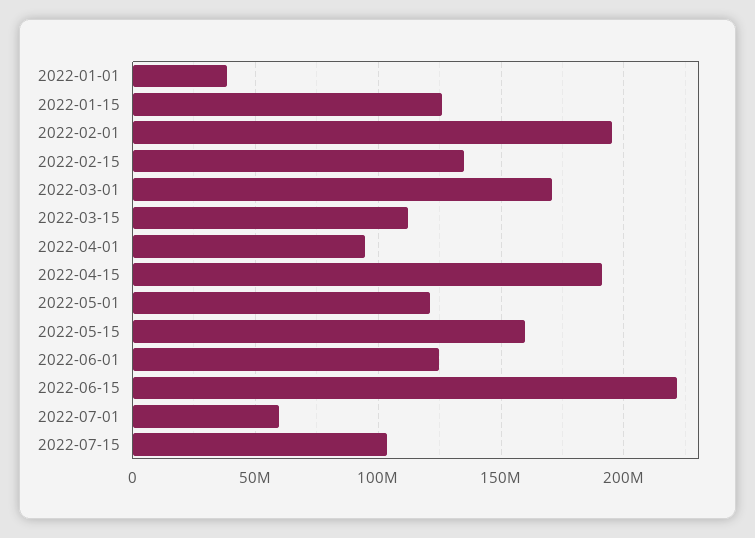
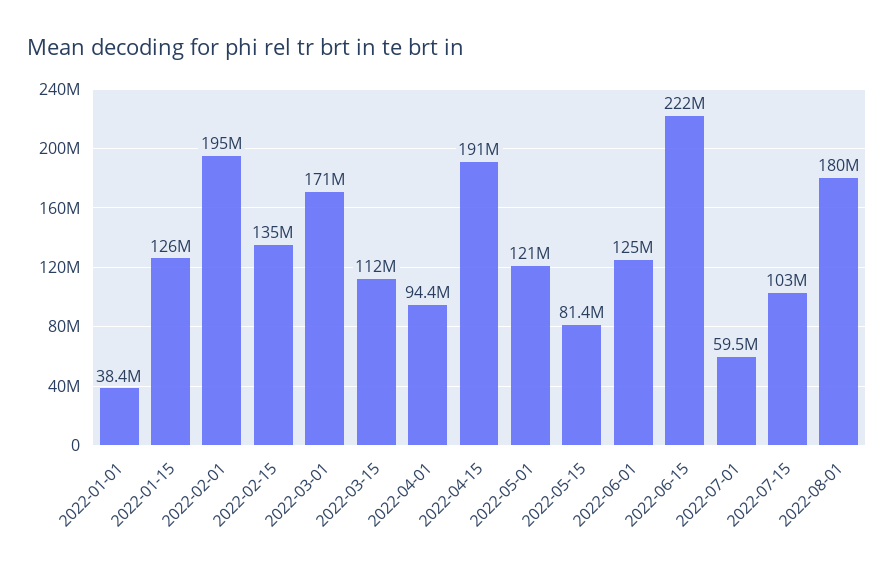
2022-05-15: 160000000 -> 81400000
2022-08-01: none -> 180000000

